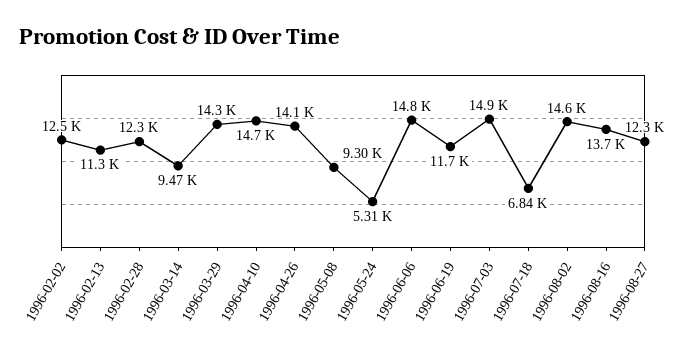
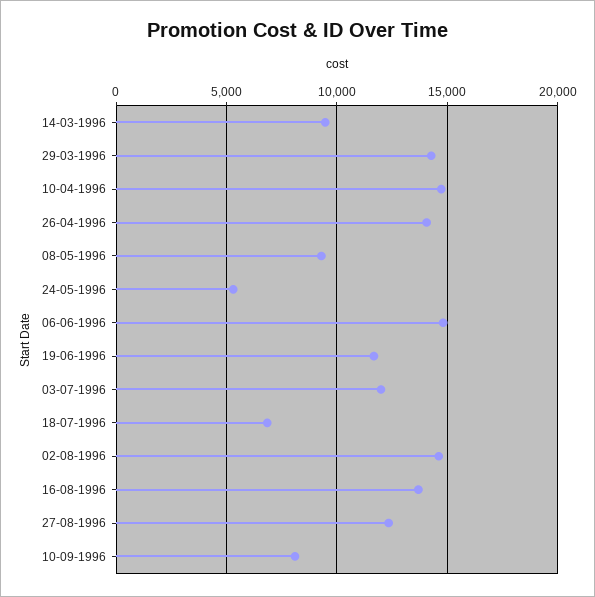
1996-02-02: 12500 -> none
1996-02-13: 11300 -> none
1996-02-28: 12300 -> none
1996-07-03: 14900 -> 12000
10-09-1996: none -> 8000

